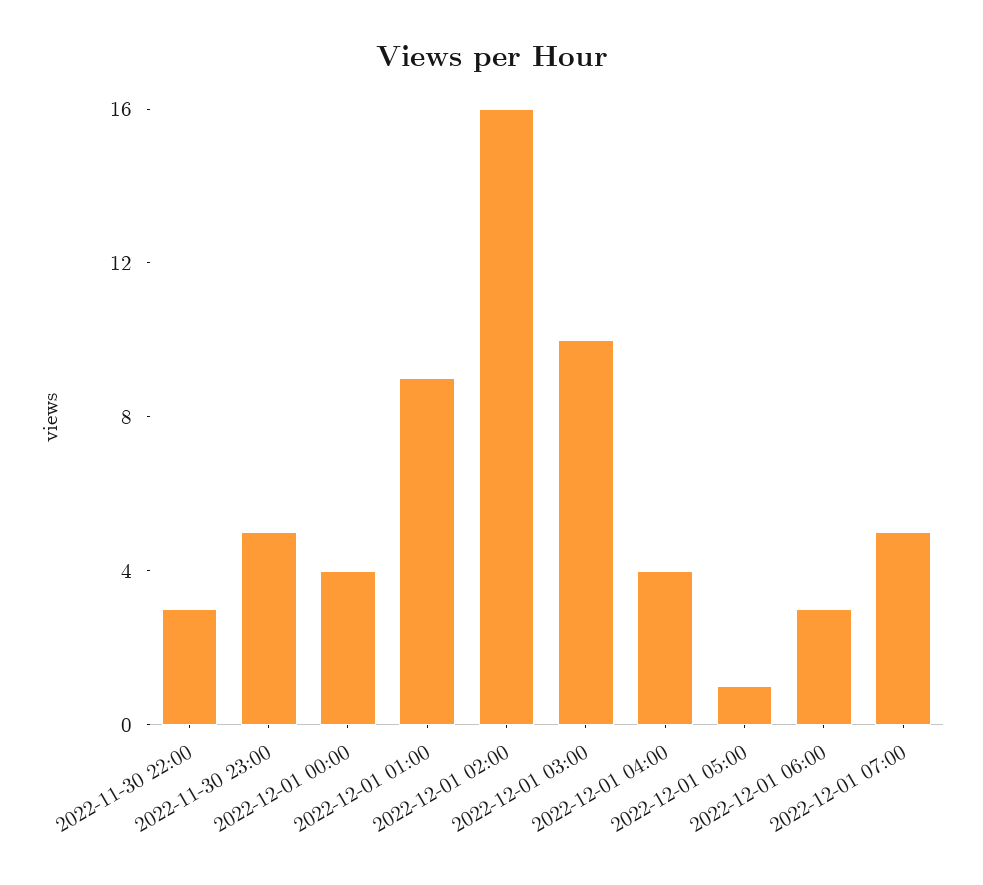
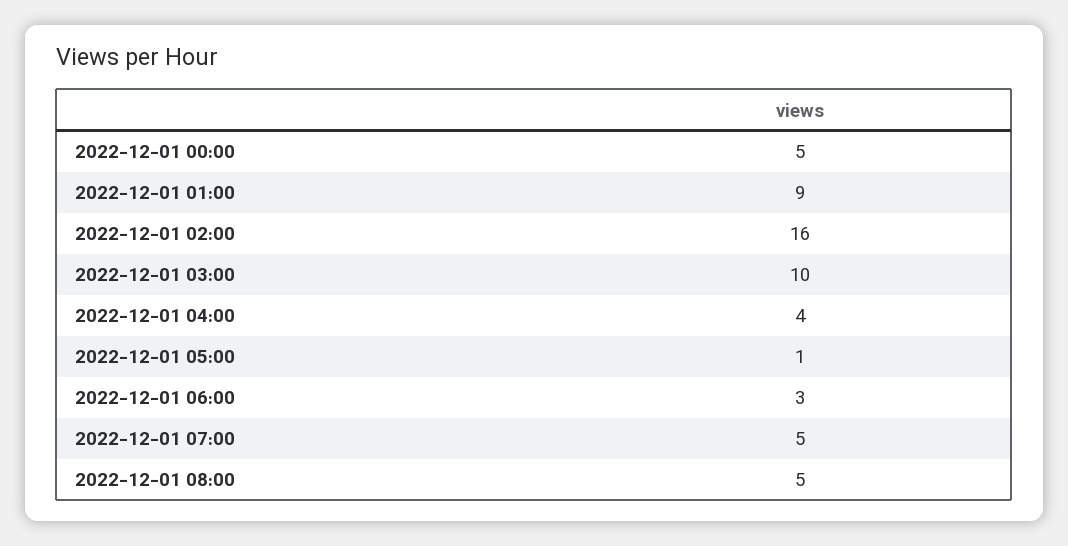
2022-11-30 22:00: 3 -> none
2022-11-30 23:00: 5 -> none
2022-12-01 00:00: 4 -> 5
2022-12-01 08:00: none -> 5

